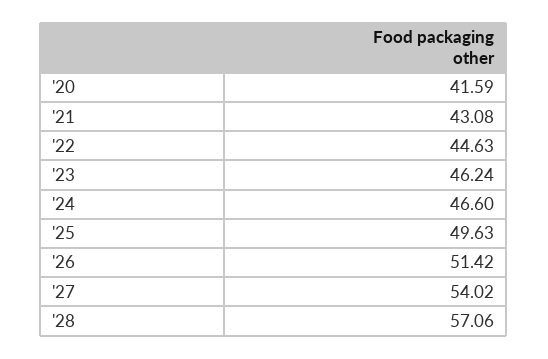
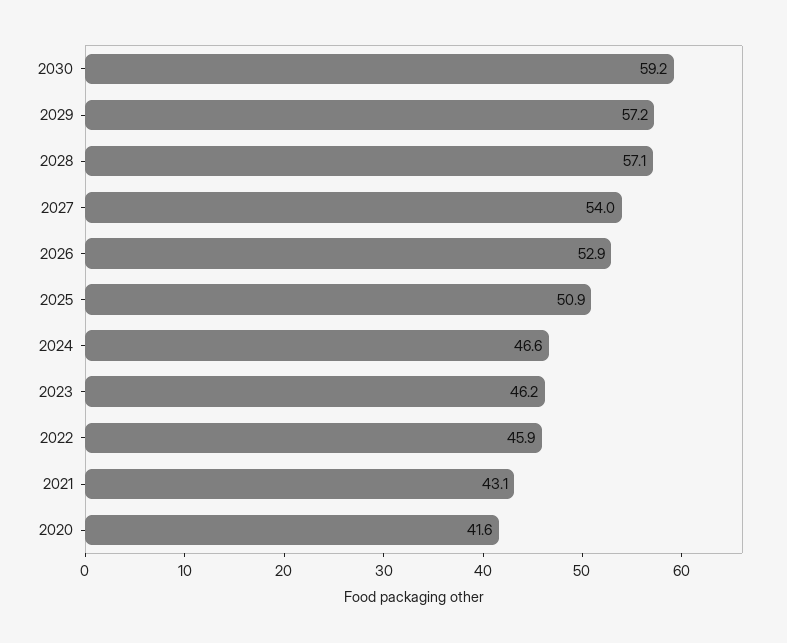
'22: 44.63 -> 45.9
'25: 49.63 -> 50.9
'26: 51.42 -> 52.9
2030: none -> 59.2
2029: none -> 57.2

